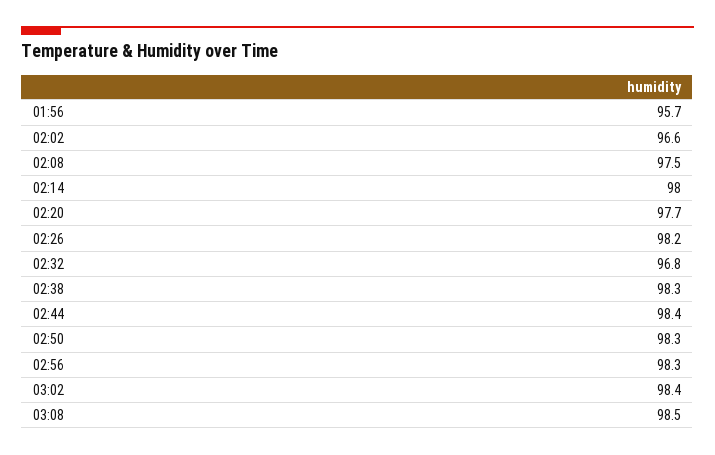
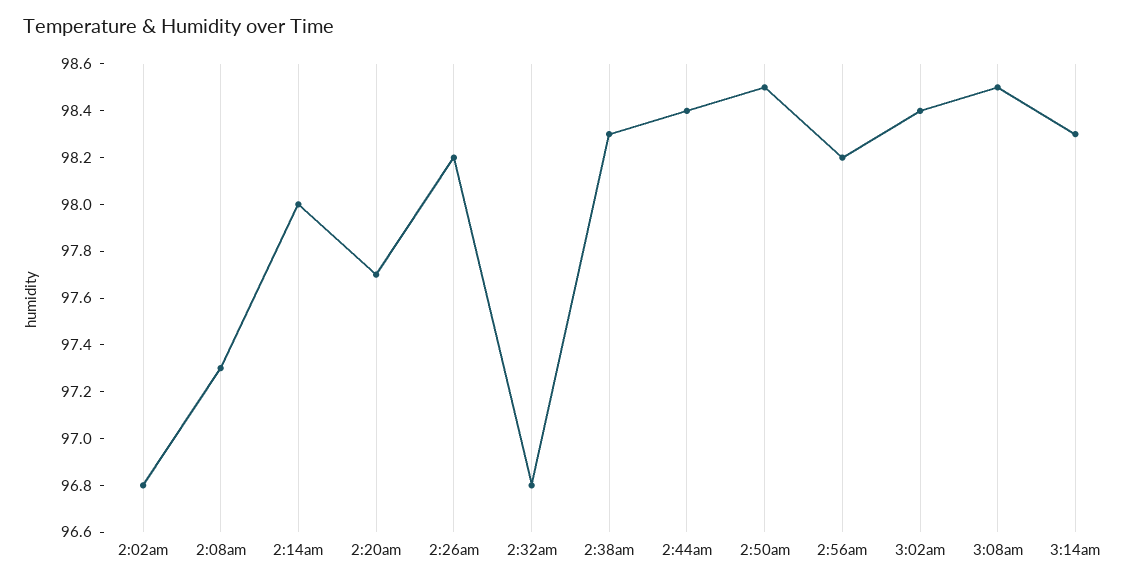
01:56: 95.7 -> none
02:02: 96.6 -> 96.8
02:08: 97.5 -> 97.3
02:50: 98.3 -> 98.5
02:56: 98.3 -> 98.2
3:14am: none -> 98.3

